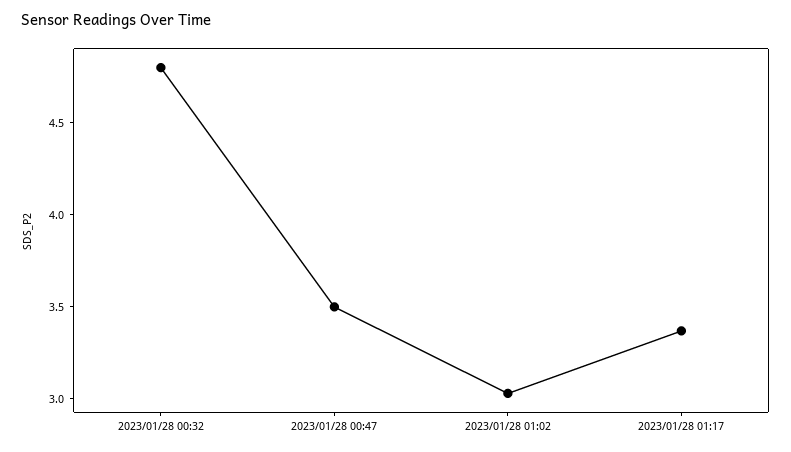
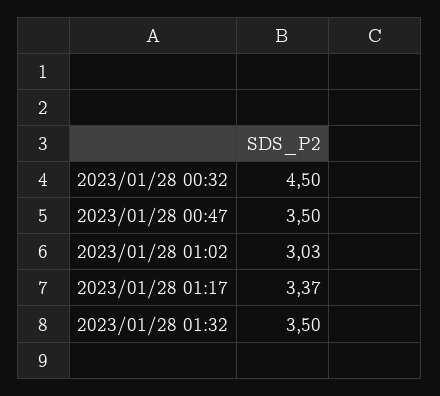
2023/01/28 00:32: 4.8 -> 4.5
2023/01/28 01:32: none -> 3.5

